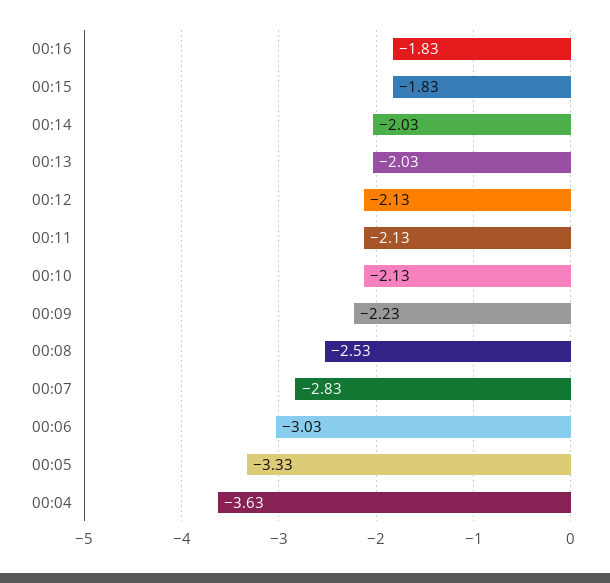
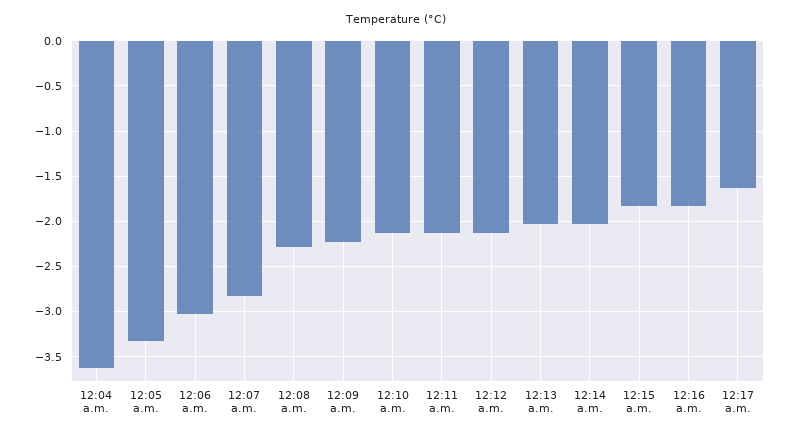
00:08: -2.53 -> -2.3
12:17 a.m.: none -> -1.6

